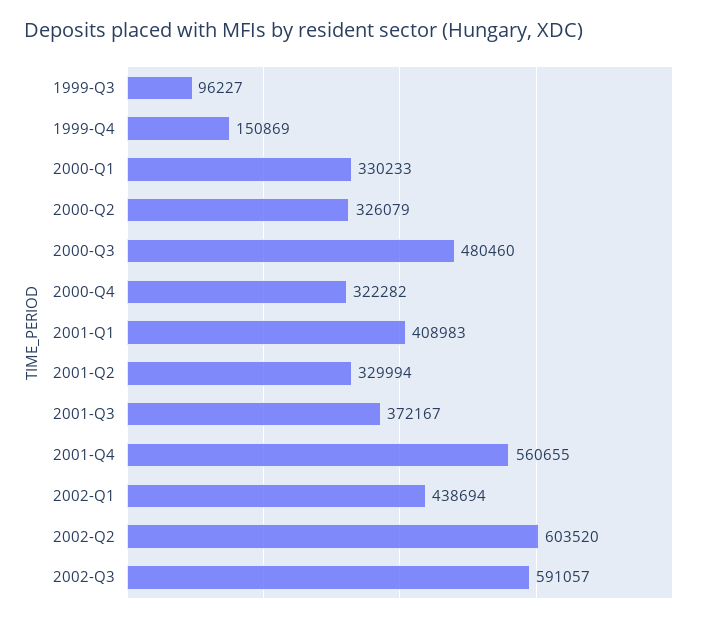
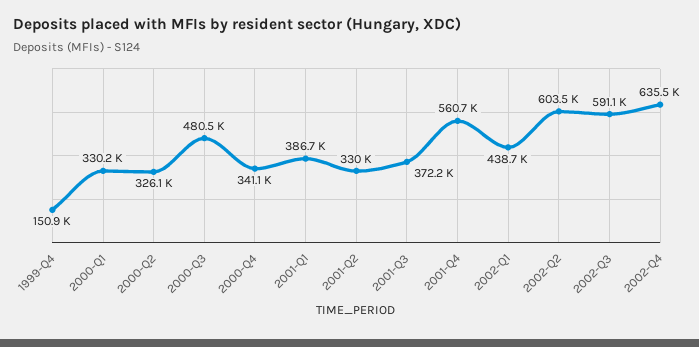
1999-Q3: 96227 -> none
2000-Q4: 322282 -> 341100
2001-Q1: 408983 -> 386700
2002-Q4: none -> 635500

